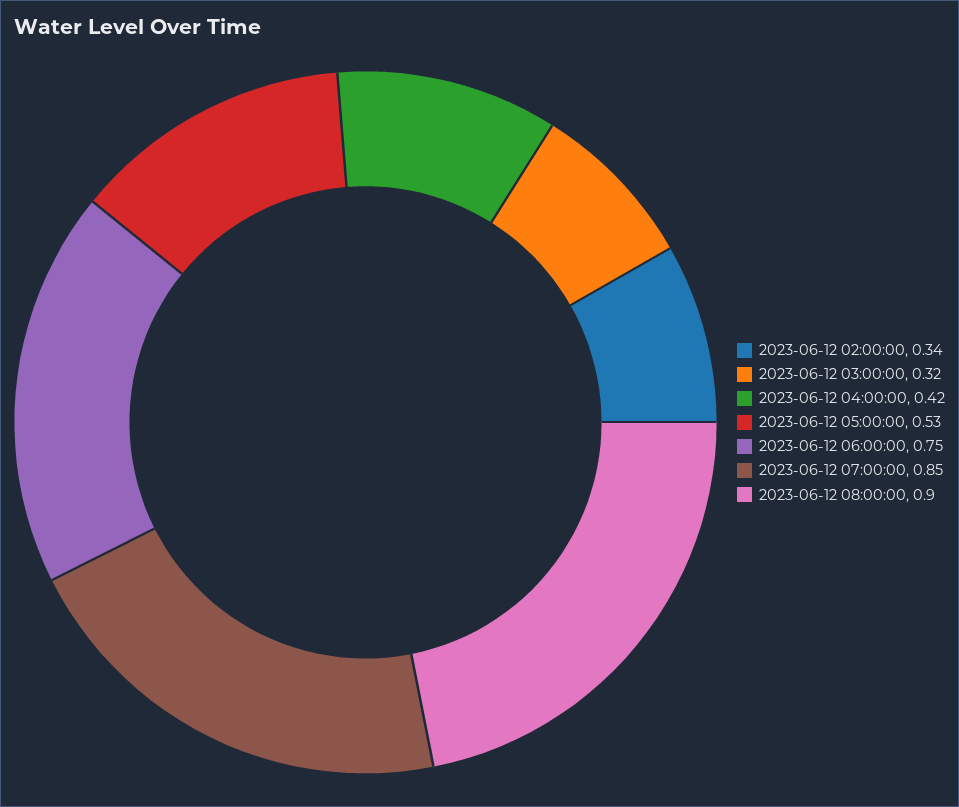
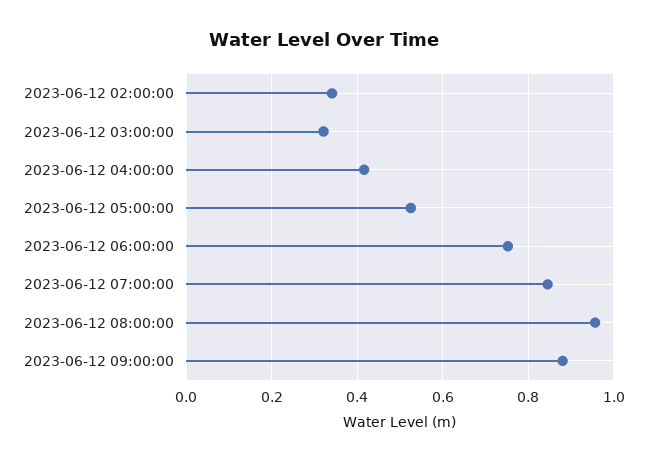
2023-06-12 08:00:00: 0.9 -> 0.96
2023-06-12 09:00:00: none -> 0.88

